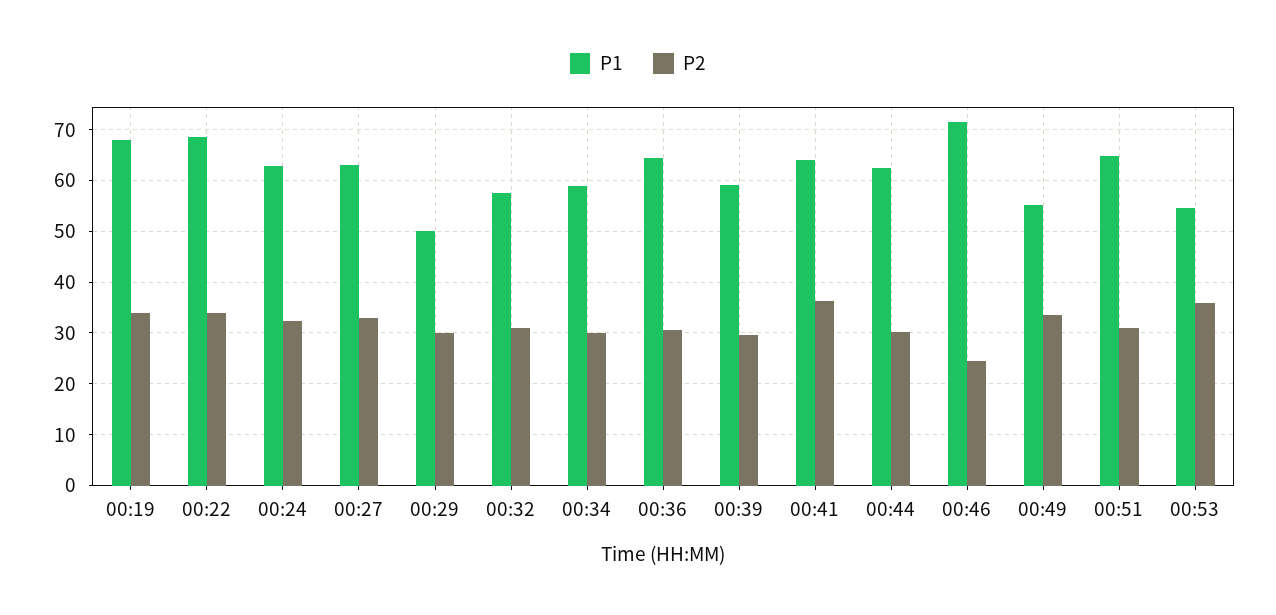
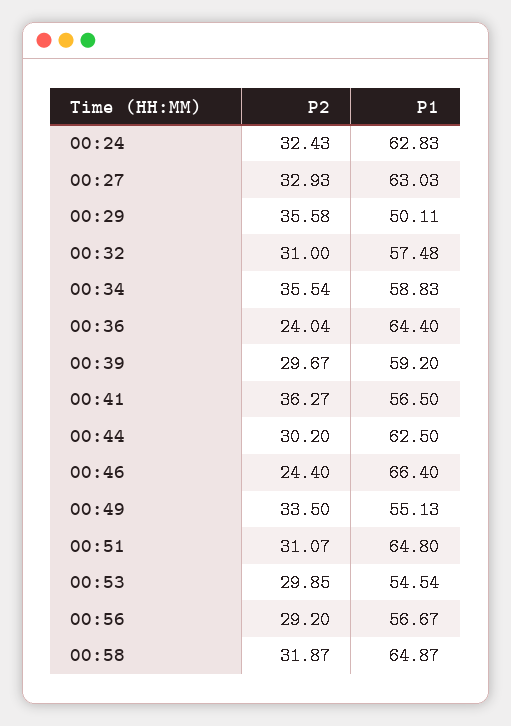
P1, 00:19: 68 -> none
P2, 00:19: 34 -> none
P1, 00:22: 68 -> none
P2, 00:22: 34 -> none
P2, 00:29: 30 -> 35.58
P2, 00:34: 30 -> 35.54
P2, 00:36: 30 -> 24.04
P1, 00:41: 64 -> 56.5
P1, 00:46: 72 -> 66.4
P2, 00:53: 36 -> 29.85
P2, 00:56: none -> 29.2
P1, 00:56: none -> 56.67
P2, 00:58: none -> 31.87
P1, 00:58: none -> 64.87

